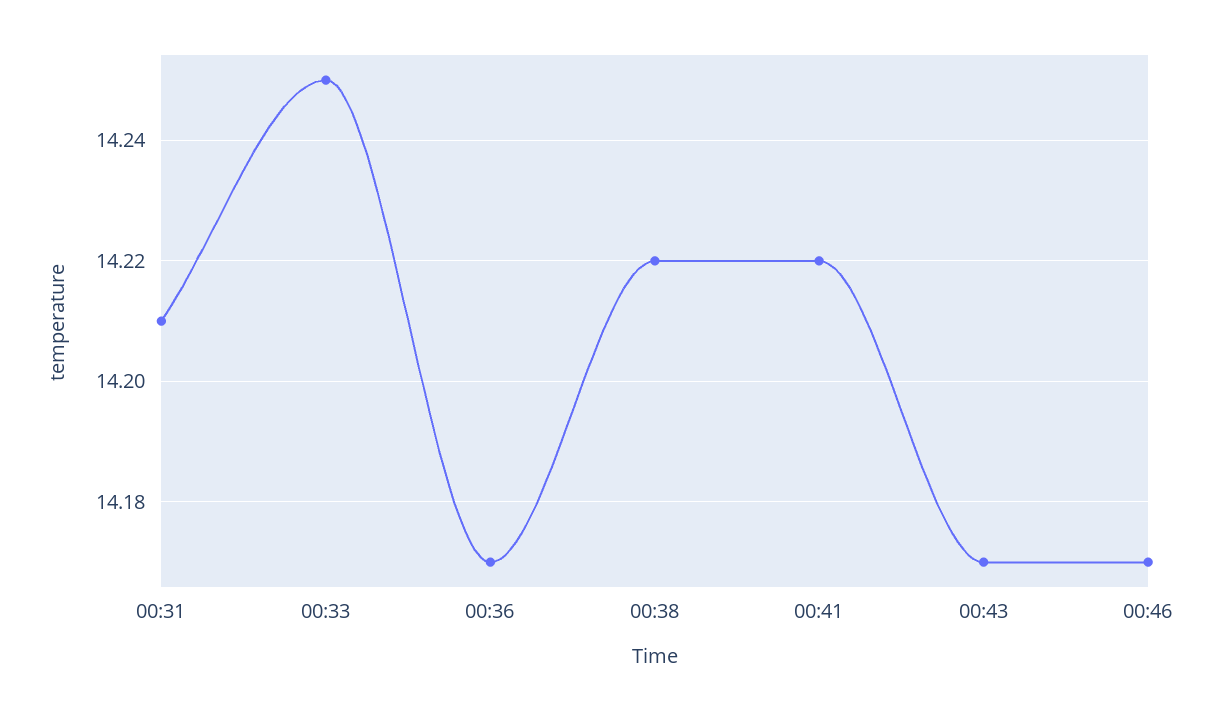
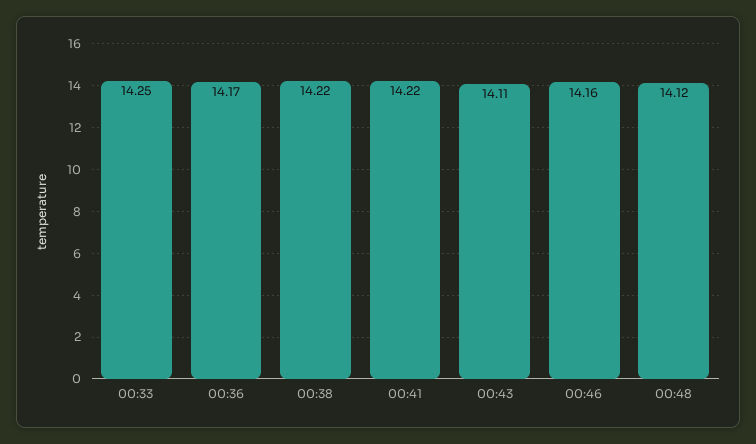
00:31: 14.21 -> none
00:43: 14.17 -> 14.11
00:46: 14.17 -> 14.16
00:48: none -> 14.12

